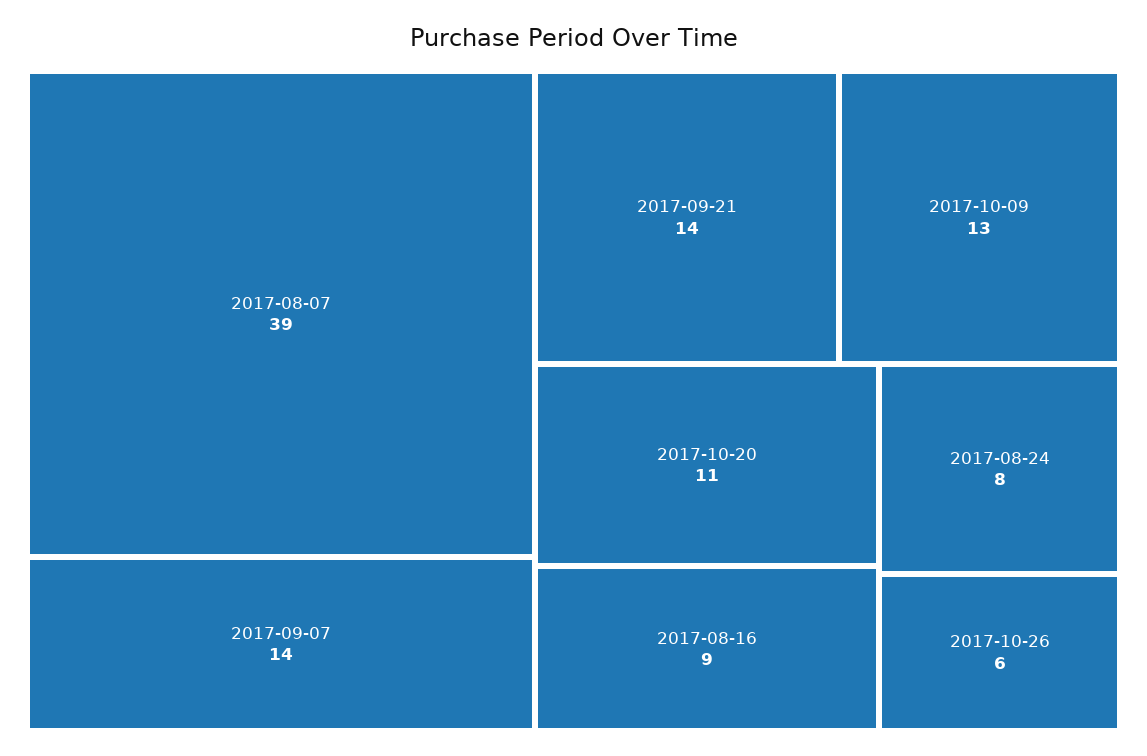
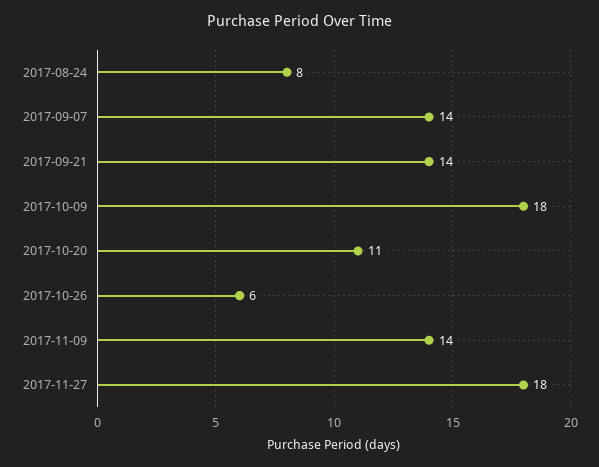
2017-08-07: 39 -> none
2017-10-09: 13 -> 18
2017-08-16: 9 -> none
2017-11-09: none -> 14
2017-11-27: none -> 18

